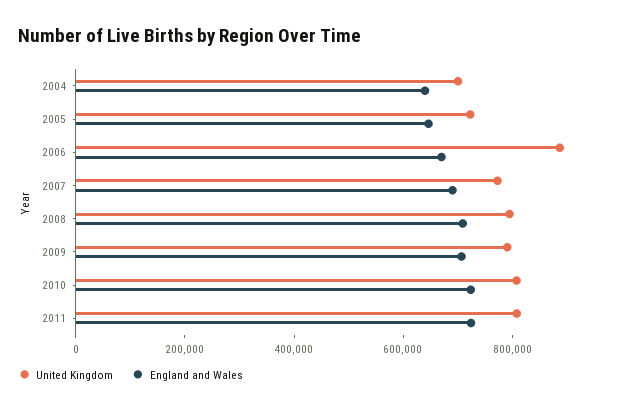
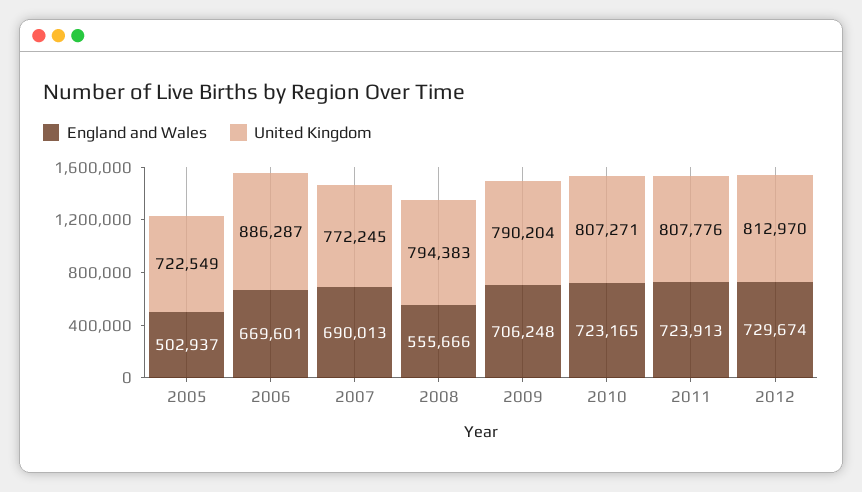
United Kingdom, 2004: 700000 -> none
England and Wales, 2004: 650000 -> none
England and Wales, 2005: 650000 -> 502937
England and Wales, 2008: 700000 -> 555666
England and Wales, 2012: none -> 729674
United Kingdom, 2012: none -> 812970

